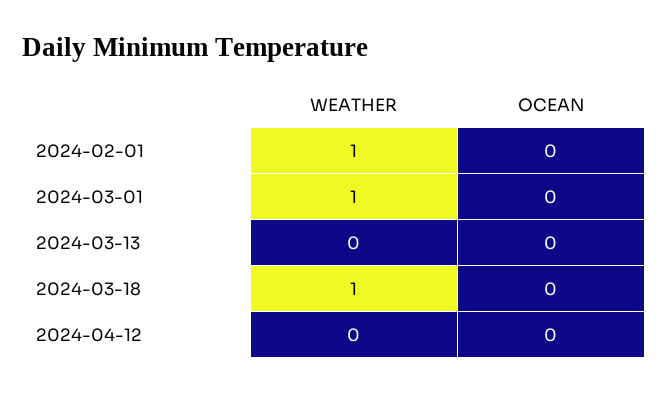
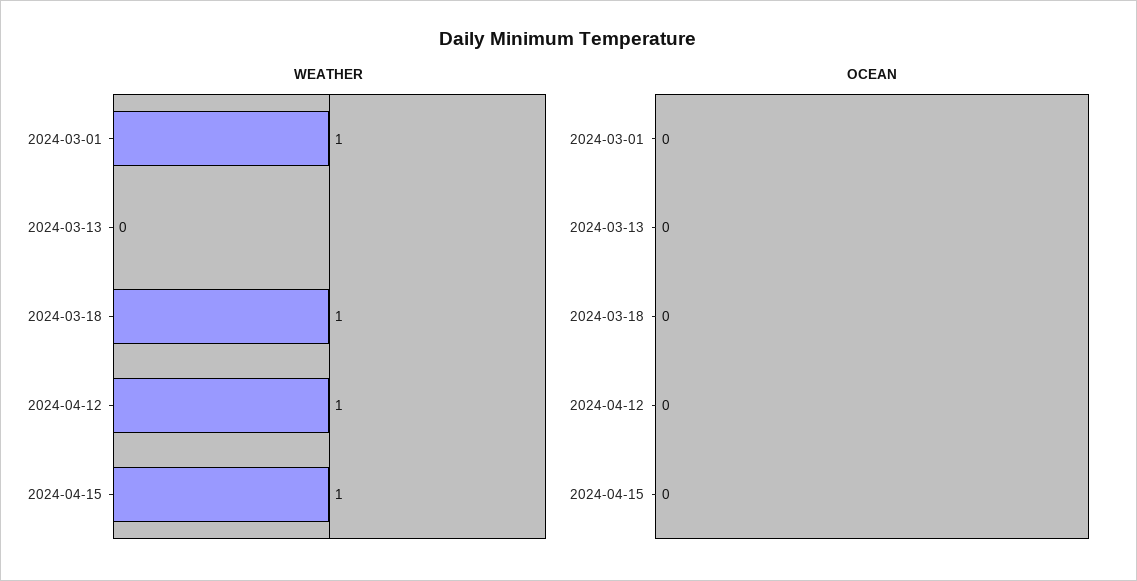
WEATHER, 2024-02-01: 1 -> none
OCEAN, 2024-02-01: 0 -> none
WEATHER, 2024-04-12: 0 -> 1
WEATHER, 2024-04-15: none -> 1
OCEAN, 2024-04-15: none -> 0

